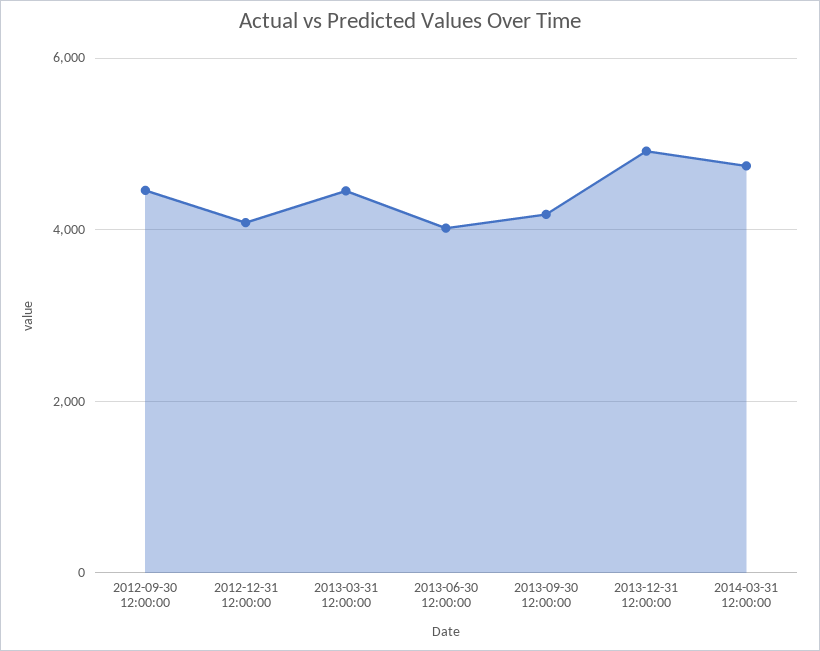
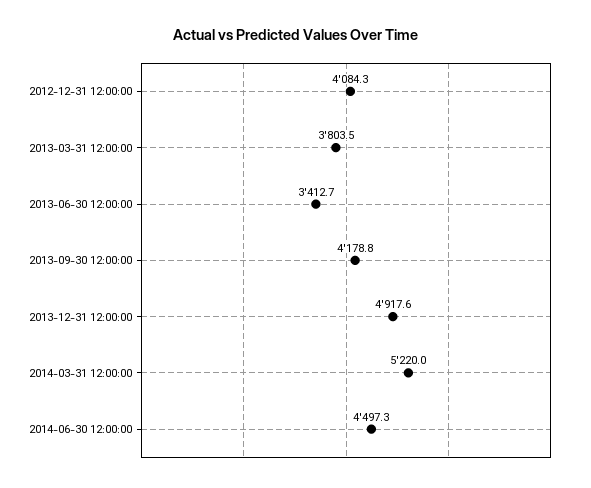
2012-09-30 12:00:00: 4400 -> none
2013-03-31 12:00:00: 4400 -> 3803.5
2013-06-30 12:00:00: 4000 -> 3412.7
2014-03-31 12:00:00: 4800 -> 5220
2014-06-30 12:00:00: none -> 4497.3

